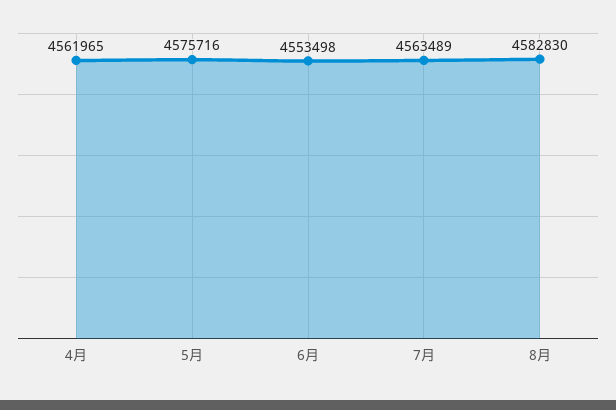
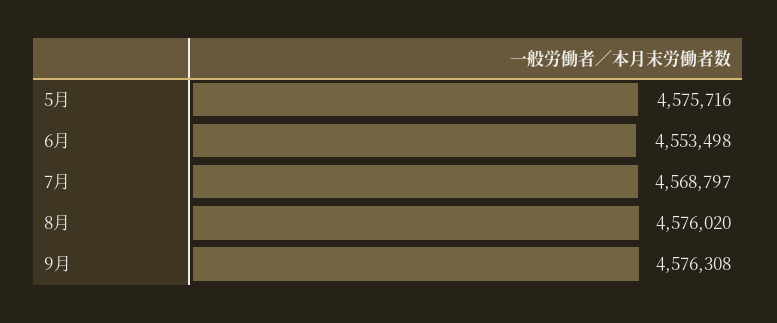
4月: 4561965 -> none
7月: 4563489 -> 4568797
8月: 4582830 -> 4576020
9月: none -> 4576308

